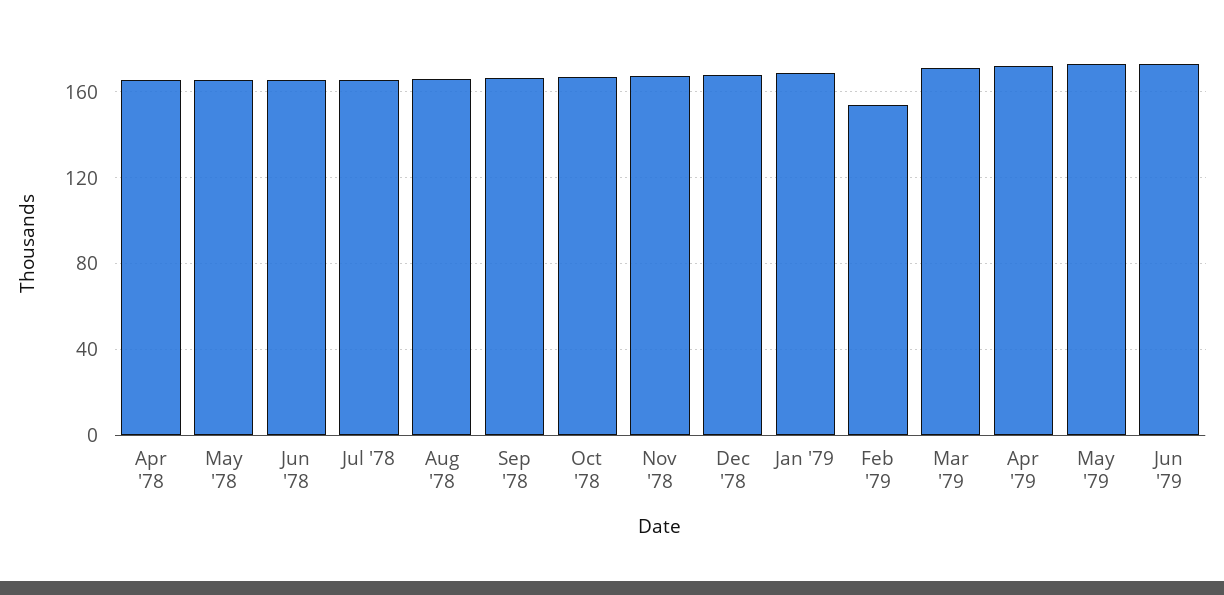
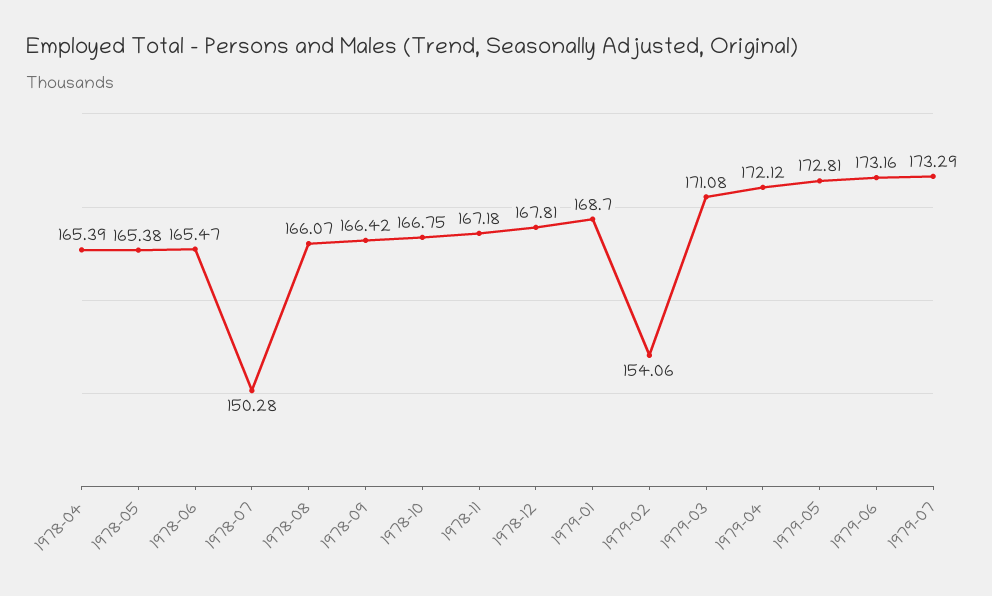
Jul '78: 165 -> 150.28
1979-07: none -> 173.29

